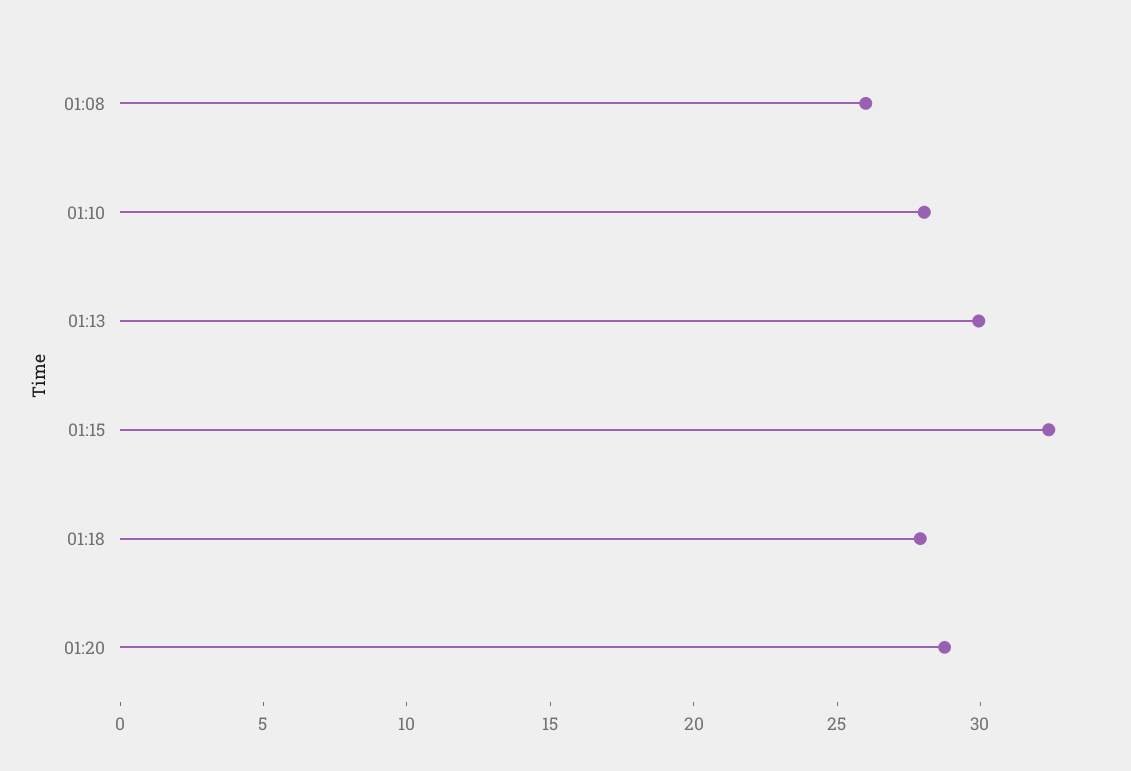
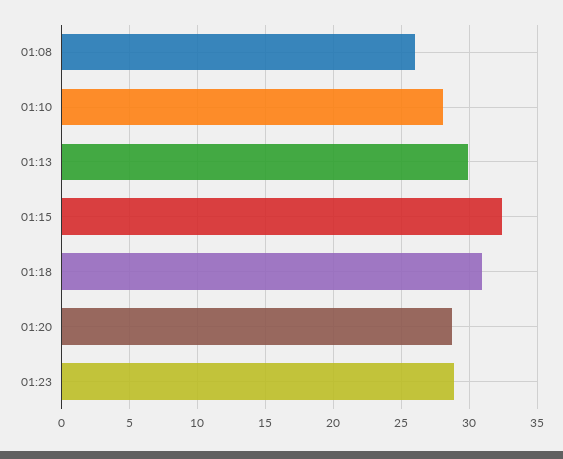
01:18: 28 -> 31
01:23: none -> 29

